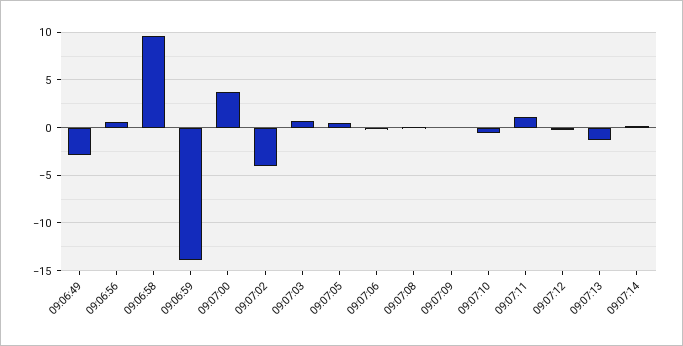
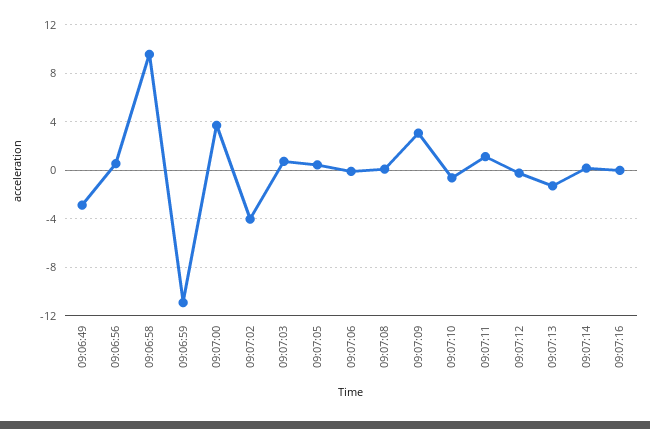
09:06:59: -14 -> -11
09:07:09: 0 -> 3
09:07:16: none -> 0

